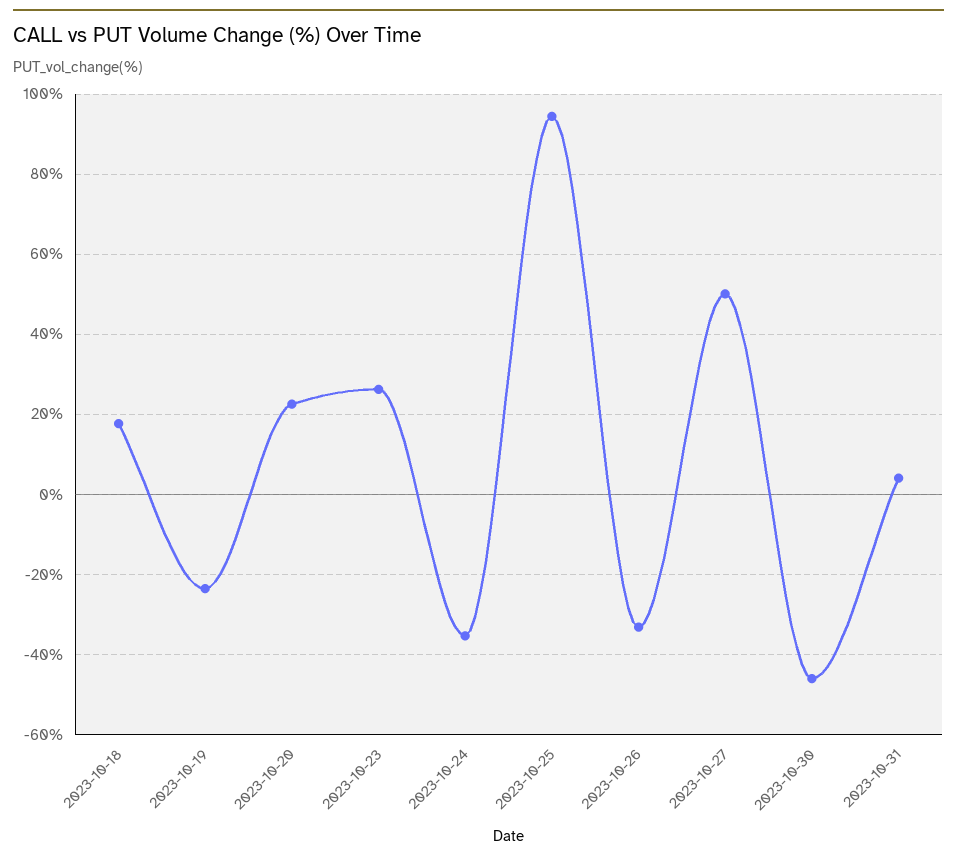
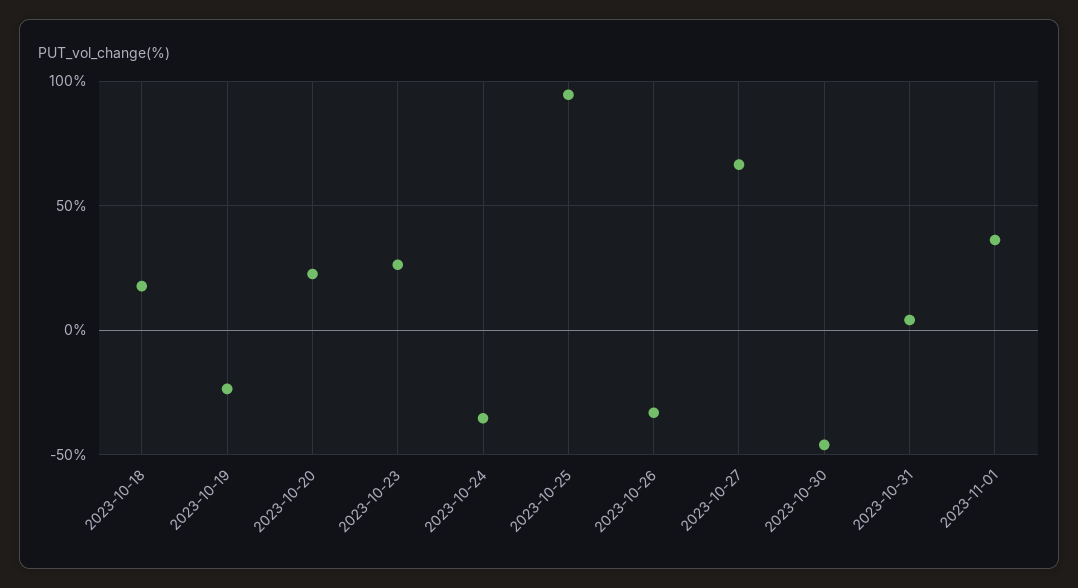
2023-10-27: 50 -> 65
2023-11-01: none -> 35

